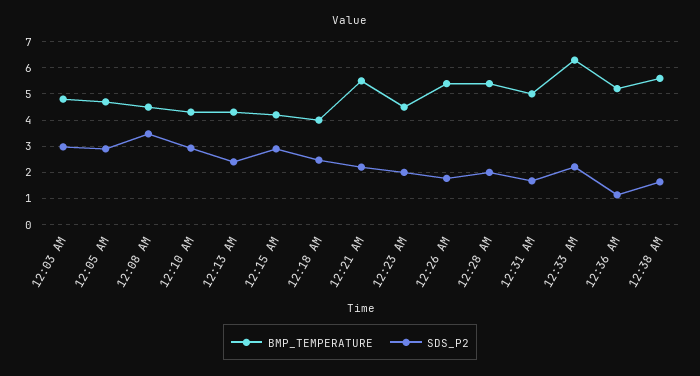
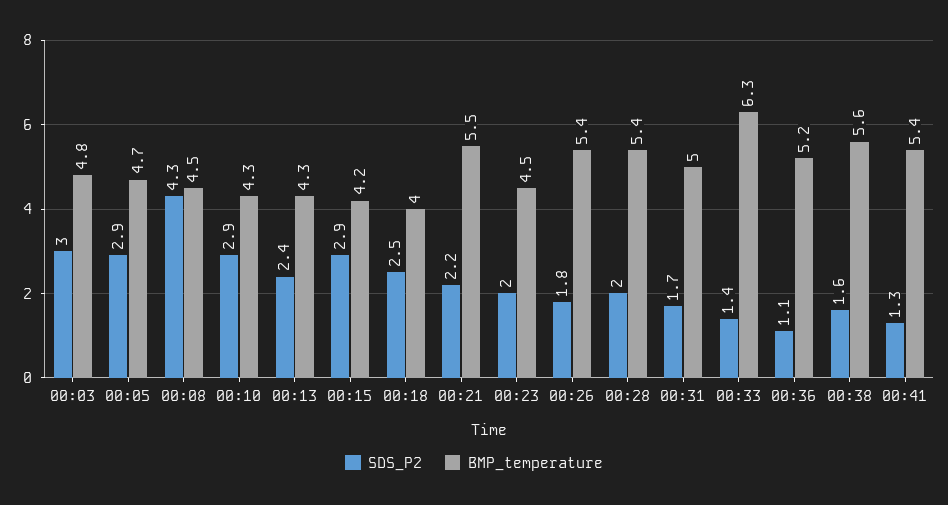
SDS_P2, 12:08 AM: 3.5 -> 4.3
SDS_P2, 12:33 AM: 2.25 -> 1.4
SDS_P2, 00:41: none -> 1.3
BMP_TEMPERATURE, 00:41: none -> 5.4

